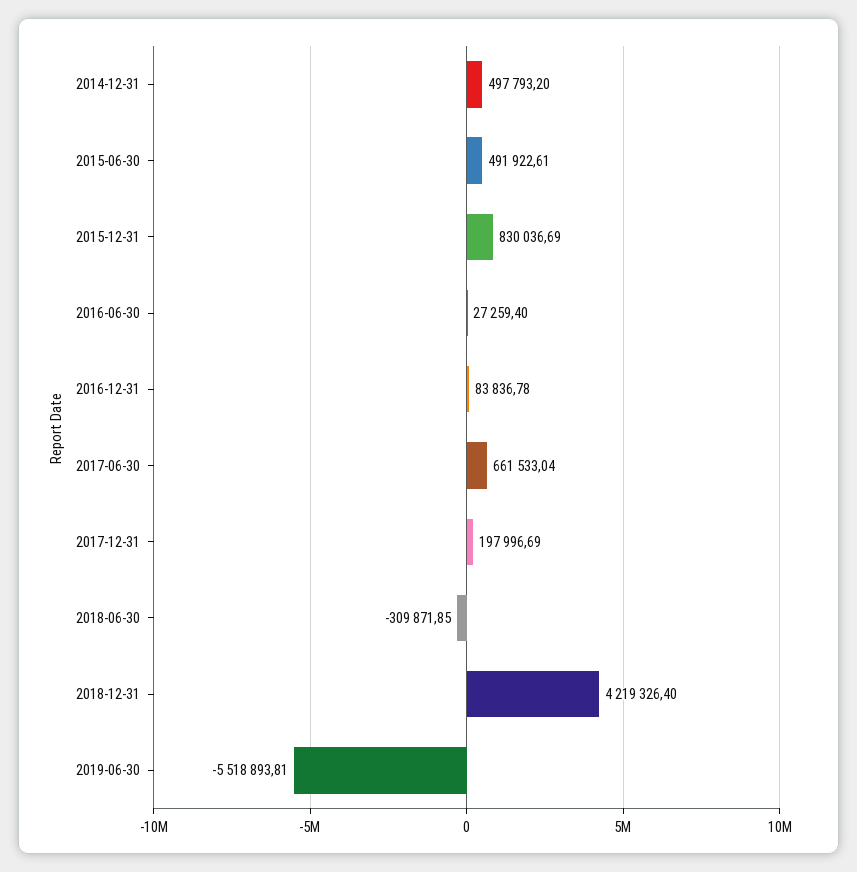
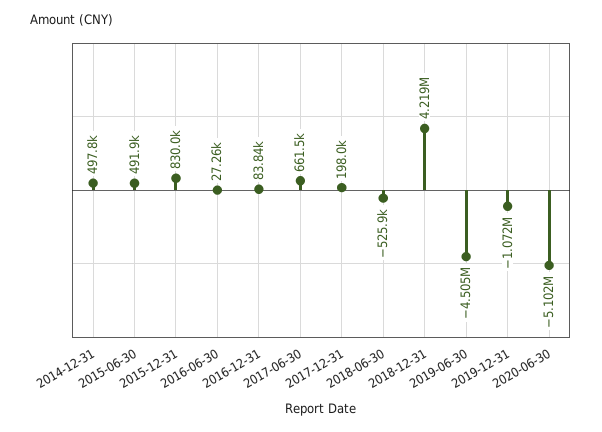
2018-06-30: -309871.85 -> -525900
2019-06-30: -5518893.81 -> -4505000
2019-12-31: none -> -1072000
2020-06-30: none -> -5102000

